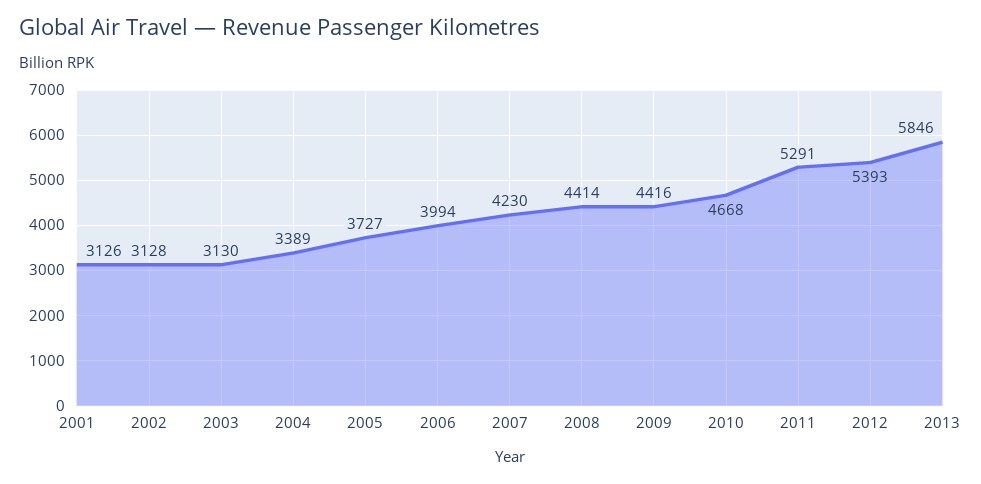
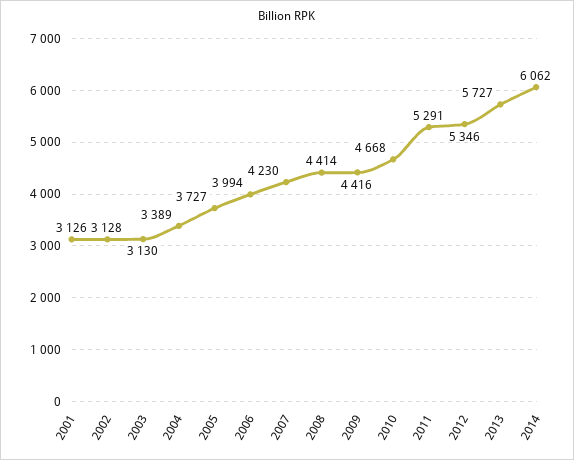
2012: 5393 -> 5346
2013: 5846 -> 5727
2014: none -> 6062

